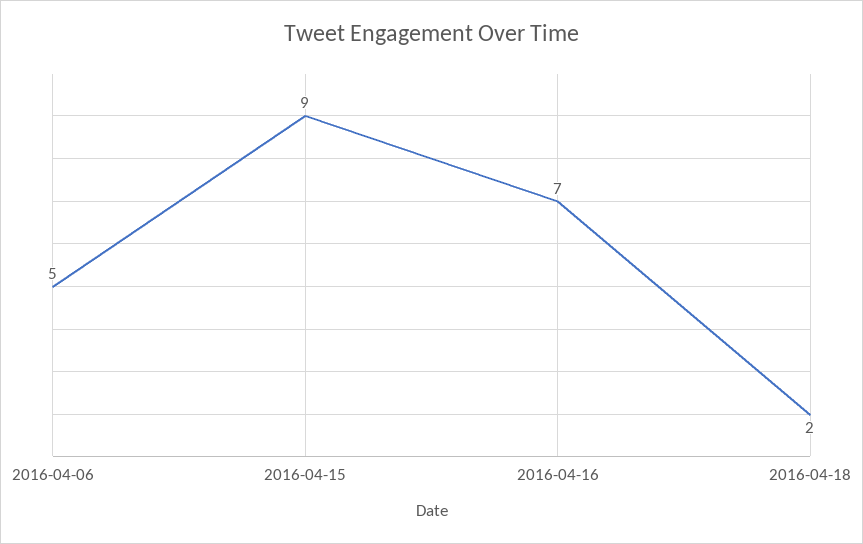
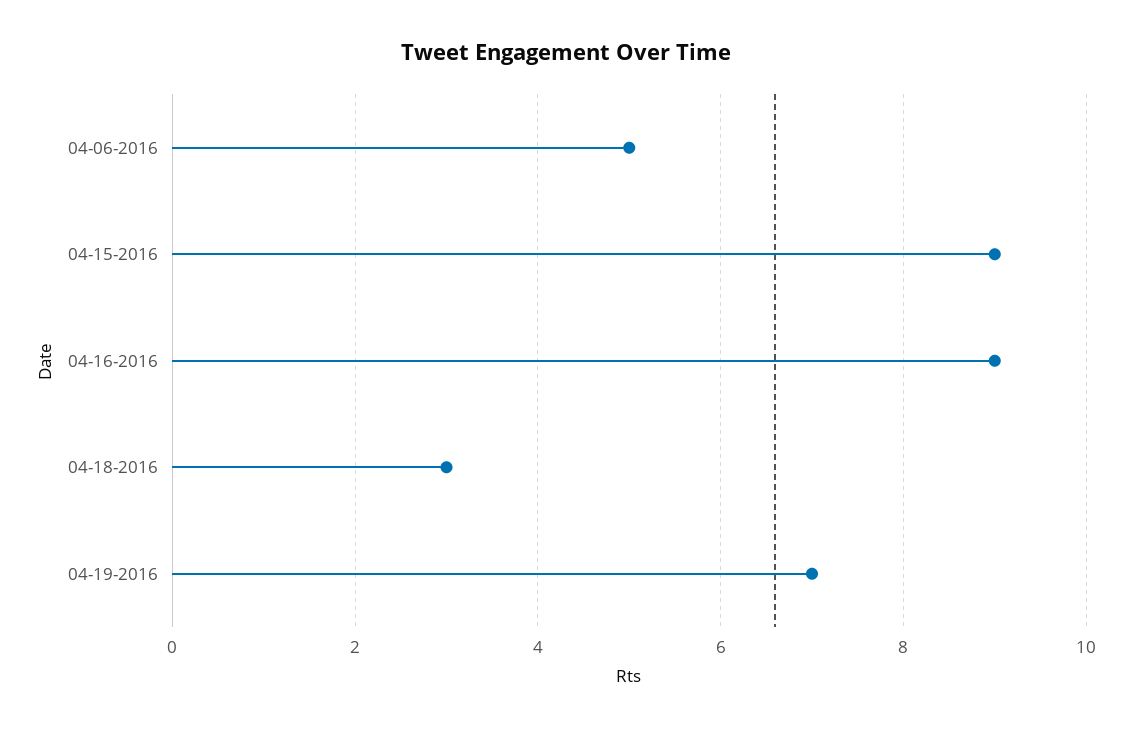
2016-04-16: 7 -> 9
2016-04-18: 2 -> 3
04-19-2016: none -> 7

